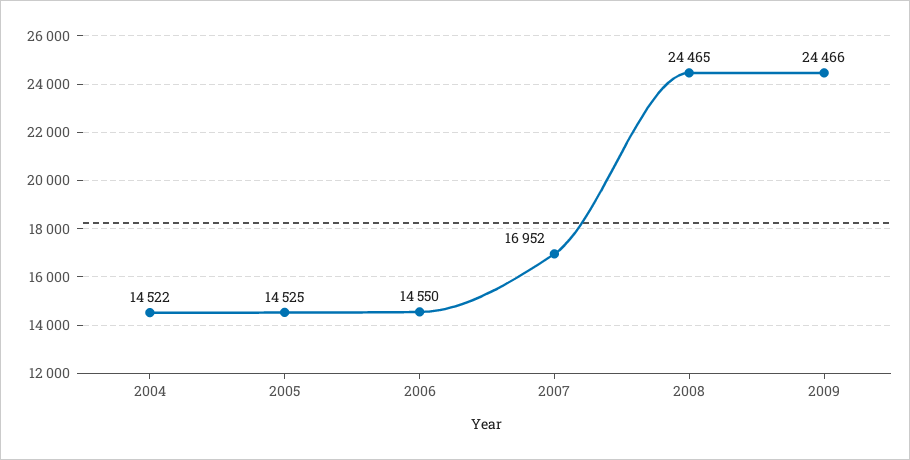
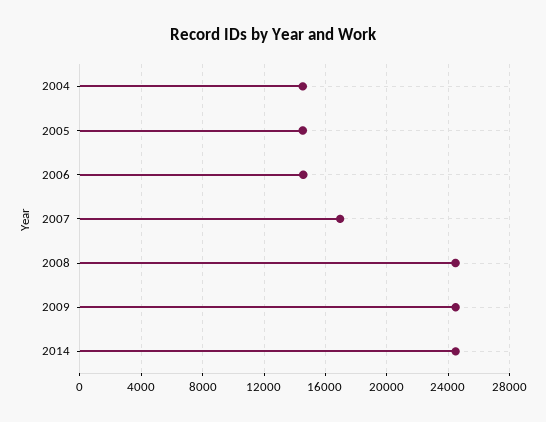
2014: none -> 24500

